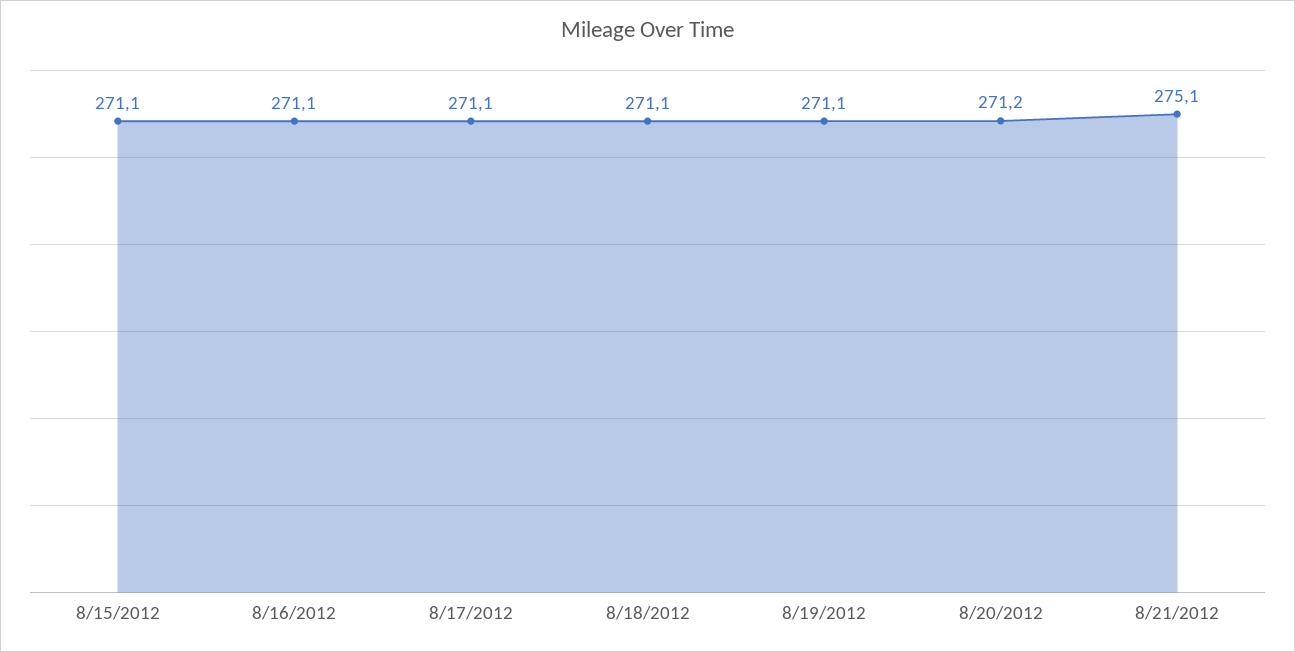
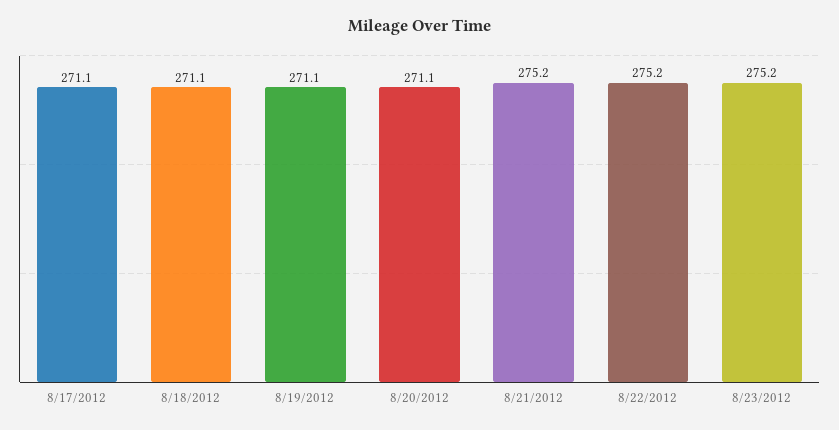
8/15/2012: 271.1 -> none
8/16/2012: 271.1 -> none
8/20/2012: 271.2 -> 271.1
8/21/2012: 275.1 -> 275.2
8/22/2012: none -> 275.2
8/23/2012: none -> 275.2

